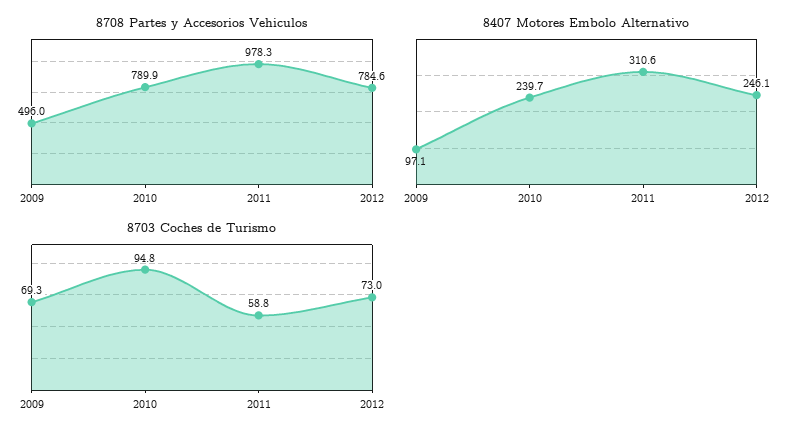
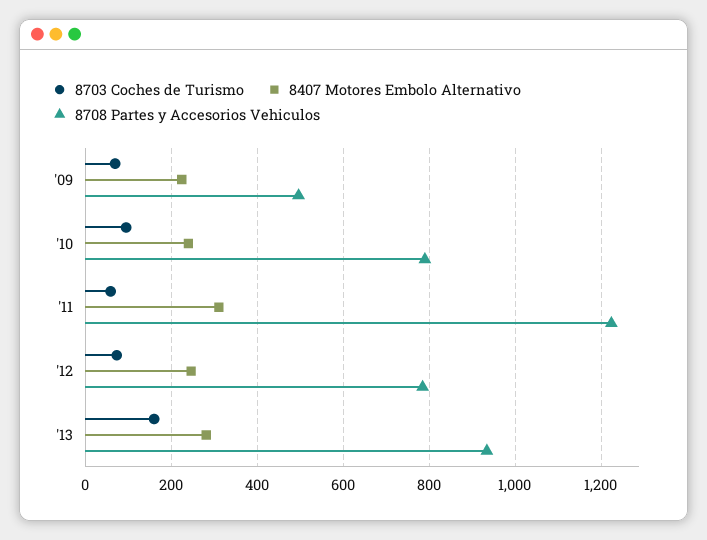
8708 Partes y Accesorios Vehiculos, 2011: 978.3 -> 1220
8407 Motores Embolo Alternativo, 2009: 97.1 -> 220
8703 Coches de Turismo, '13: none -> 160
8407 Motores Embolo Alternativo, '13: none -> 280
8708 Partes y Accesorios Vehiculos, '13: none -> 940

